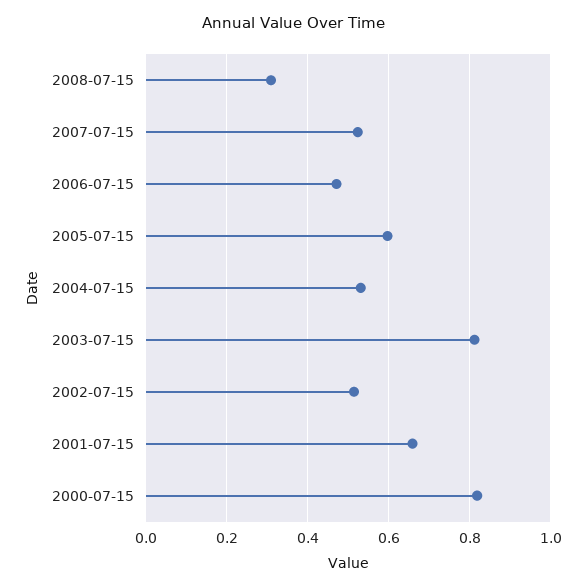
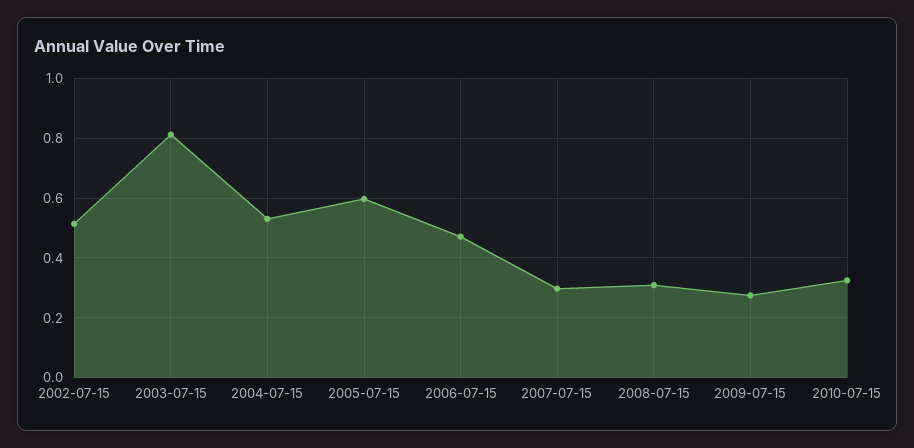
2007-07-15: 0.52 -> 0.3
2001-07-15: 0.66 -> none
2000-07-15: 0.82 -> none
2009-07-15: none -> 0.275
2010-07-15: none -> 0.325

